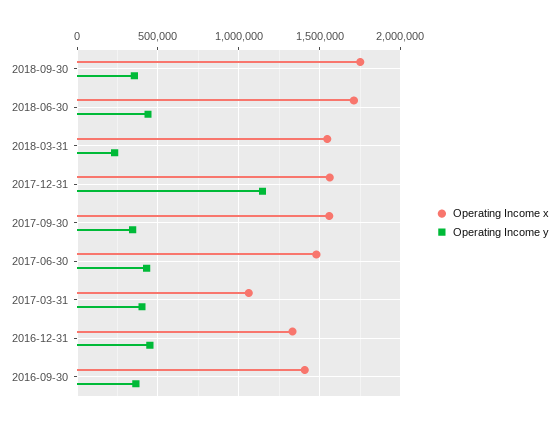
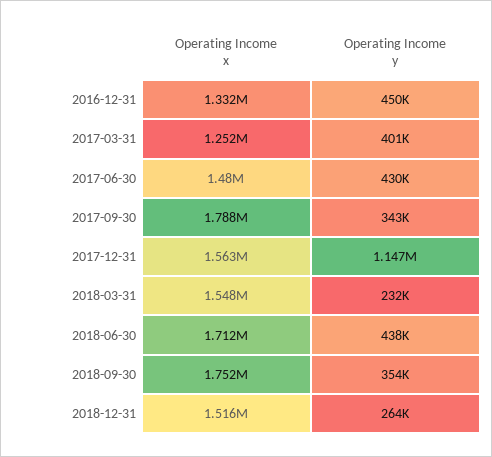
Operating Income x, 2017-09-30: 1550000 -> 1788000
Operating Income x, 2017-03-31: 1050000 -> 1252000
Operating Income x, 2016-09-30: 1400000 -> none
Operating Income y, 2016-09-30: 350000 -> none
Operating Income x, 2018-12-31: none -> 1516000
Operating Income y, 2018-12-31: none -> 264000

